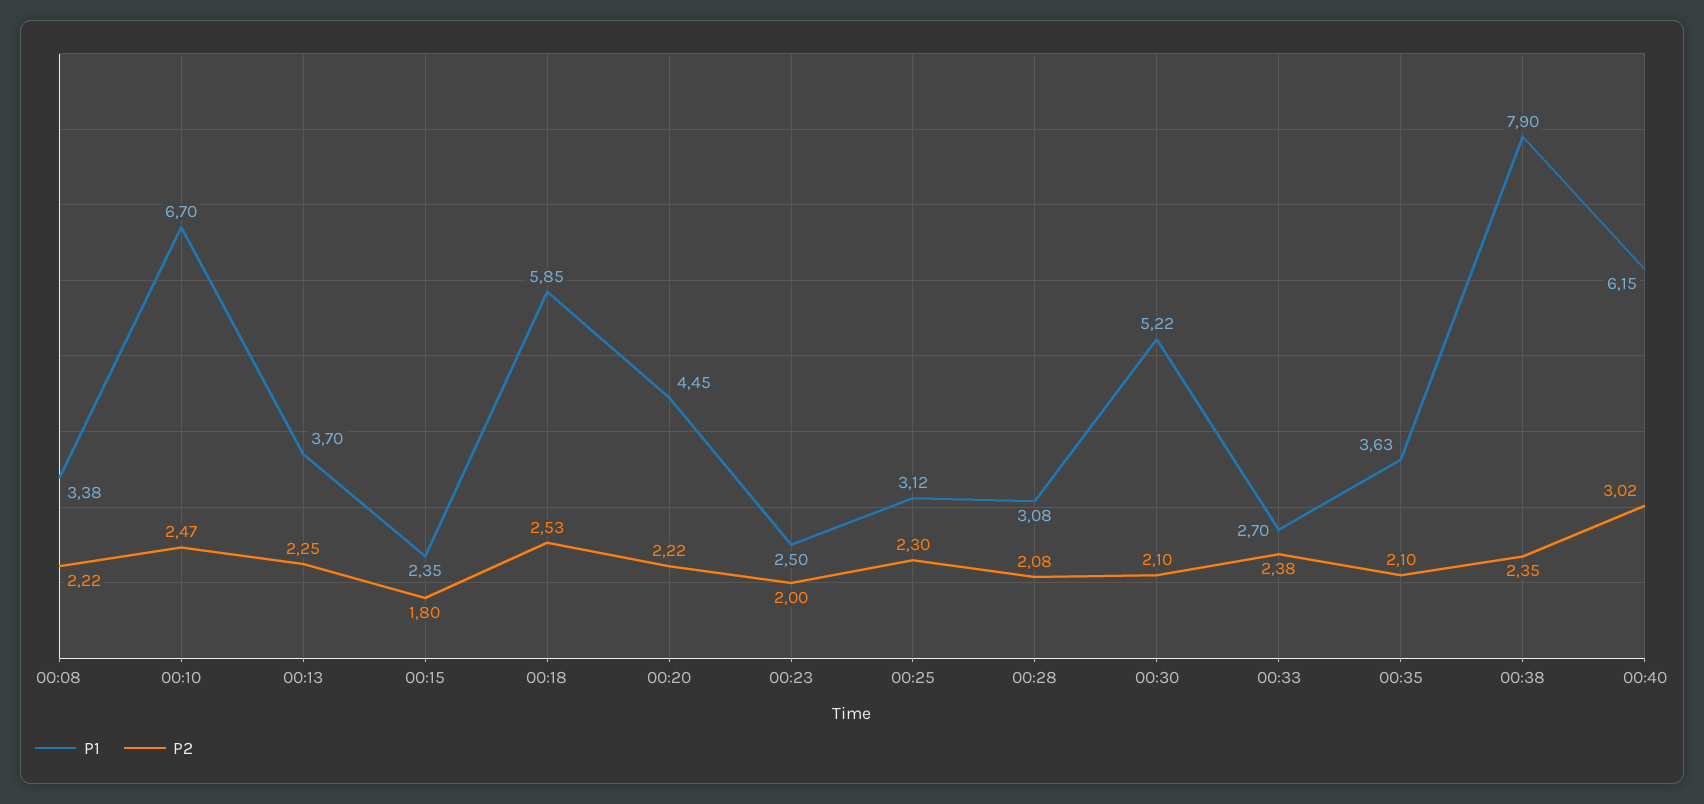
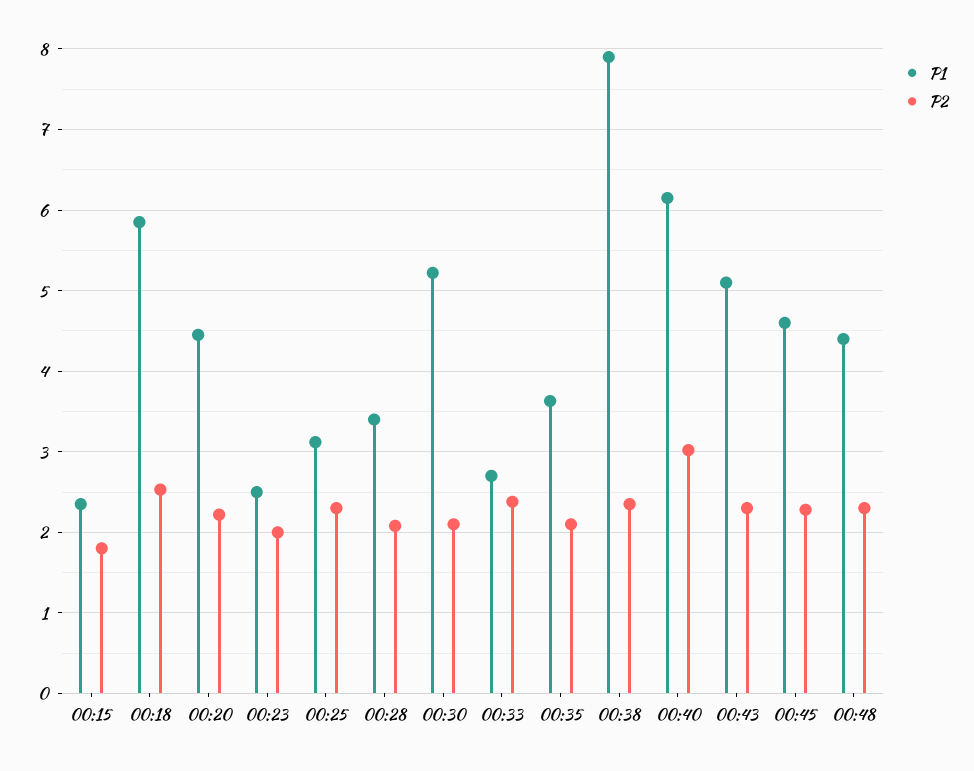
P1, 00:08: 3.38 -> none
P2, 00:08: 2.22 -> none
P1, 00:10: 6.7 -> none
P2, 00:10: 2.47 -> none
P1, 00:13: 3.7 -> none
P2, 00:13: 2.25 -> none
P1, 00:28: 3.08 -> 3.4
P1, 00:43: none -> 5.1
P2, 00:43: none -> 2.3
P1, 00:45: none -> 4.6
P2, 00:45: none -> 2.3
P1, 00:48: none -> 4.4
P2, 00:48: none -> 2.3

